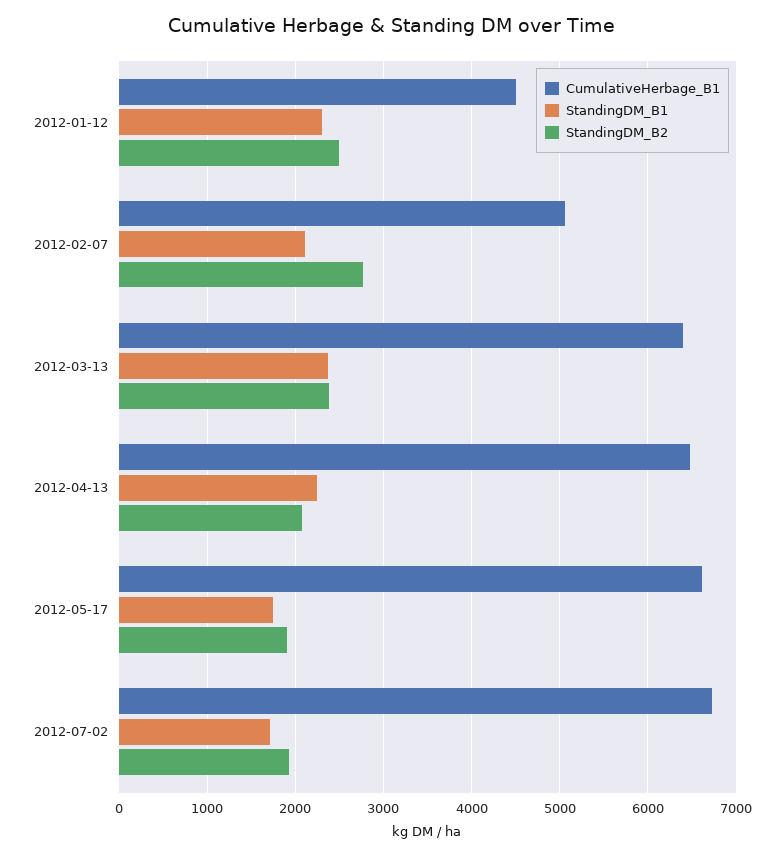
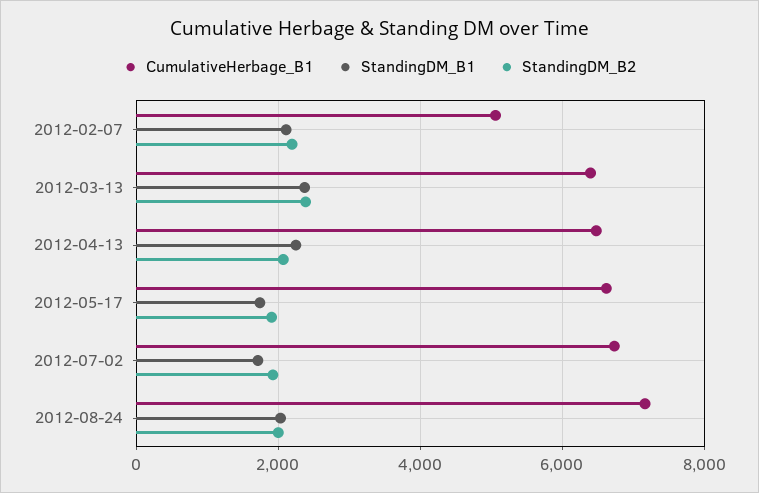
CumulativeHerbage_B1, 2012-01-12: 4500 -> none
StandingDM_B1, 2012-01-12: 2300 -> none
StandingDM_B2, 2012-01-12: 2500 -> none
StandingDM_B2, 2012-02-07: 2800 -> 2200
CumulativeHerbage_B1, 2012-08-24: none -> 7200
StandingDM_B1, 2012-08-24: none -> 2000
StandingDM_B2, 2012-08-24: none -> 2000

